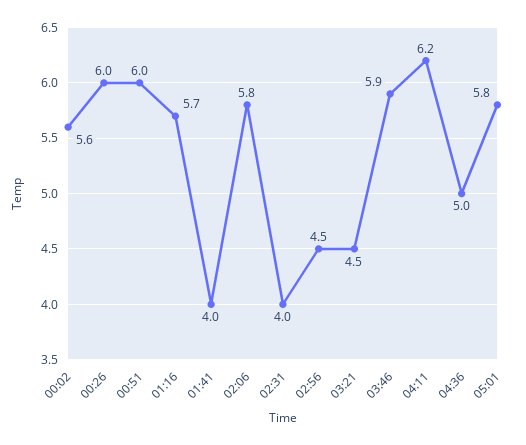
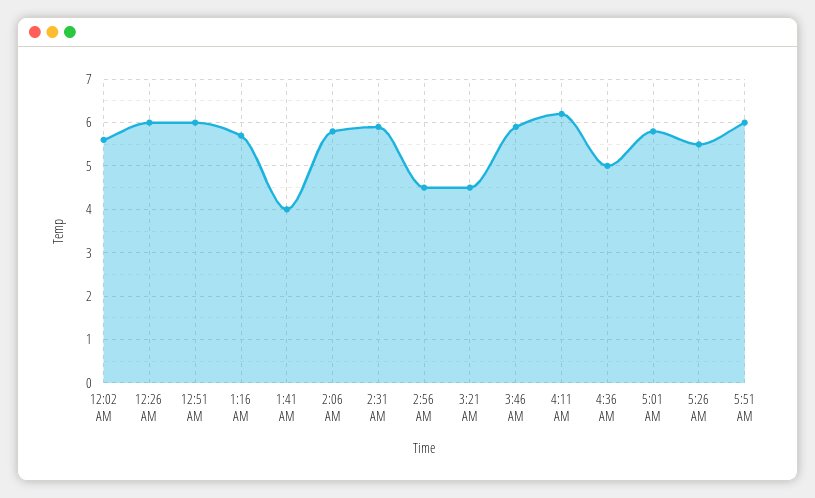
02:31: 4 -> 6
5:26 AM: none -> 5.5
5:51 AM: none -> 6

